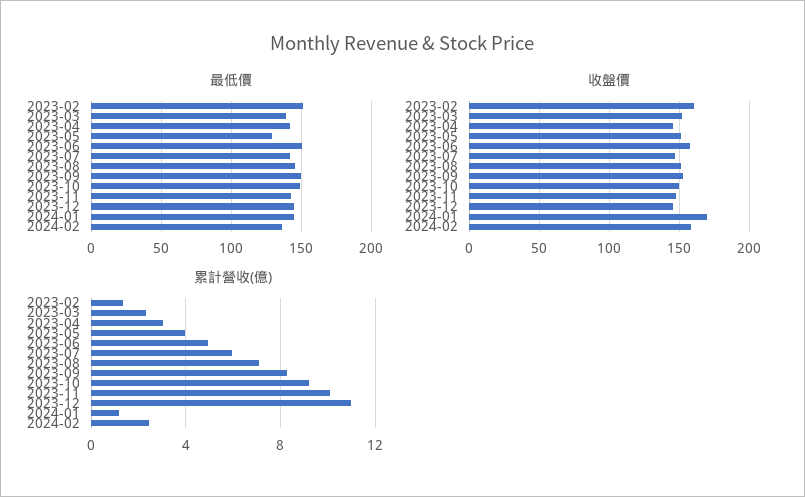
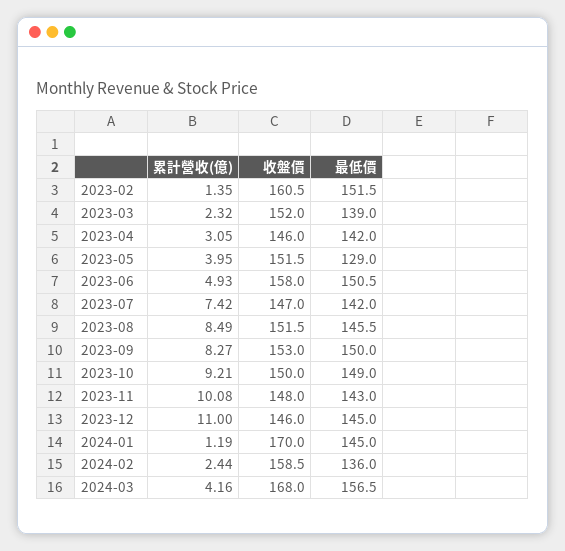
累計營收(億), 2023-07: 6 -> 7.42
累計營收(億), 2023-08: 7 -> 8.49
累計營收(億), 2024-03: none -> 4.16
收盤價, 2024-03: none -> 168
最低價, 2024-03: none -> 156.5

